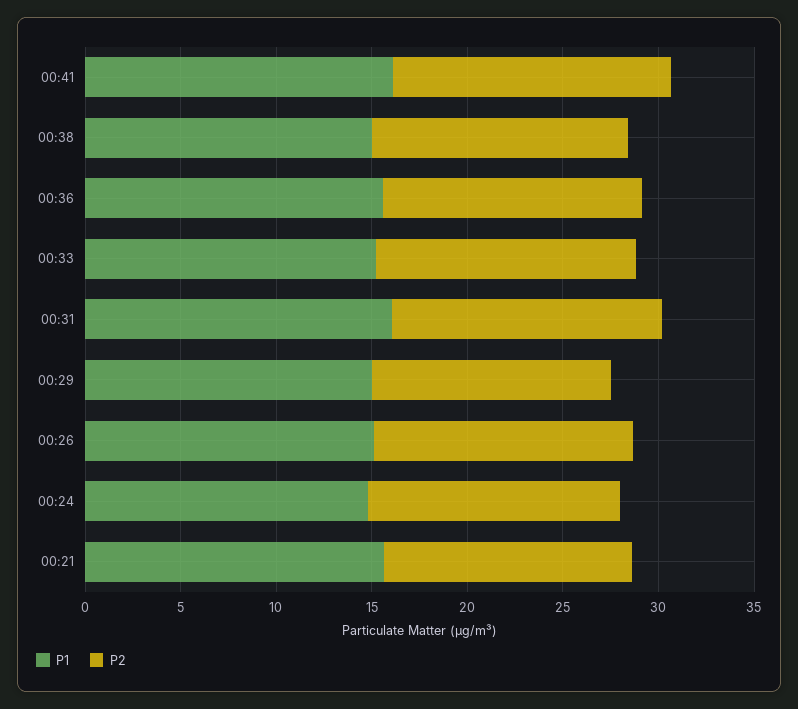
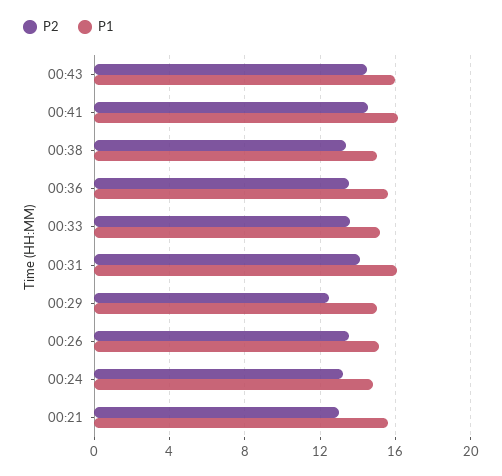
P2, 00:43: none -> 14.5
P1, 00:43: none -> 16

